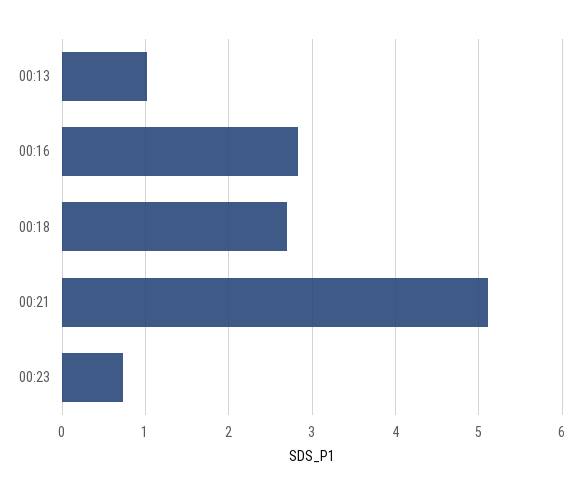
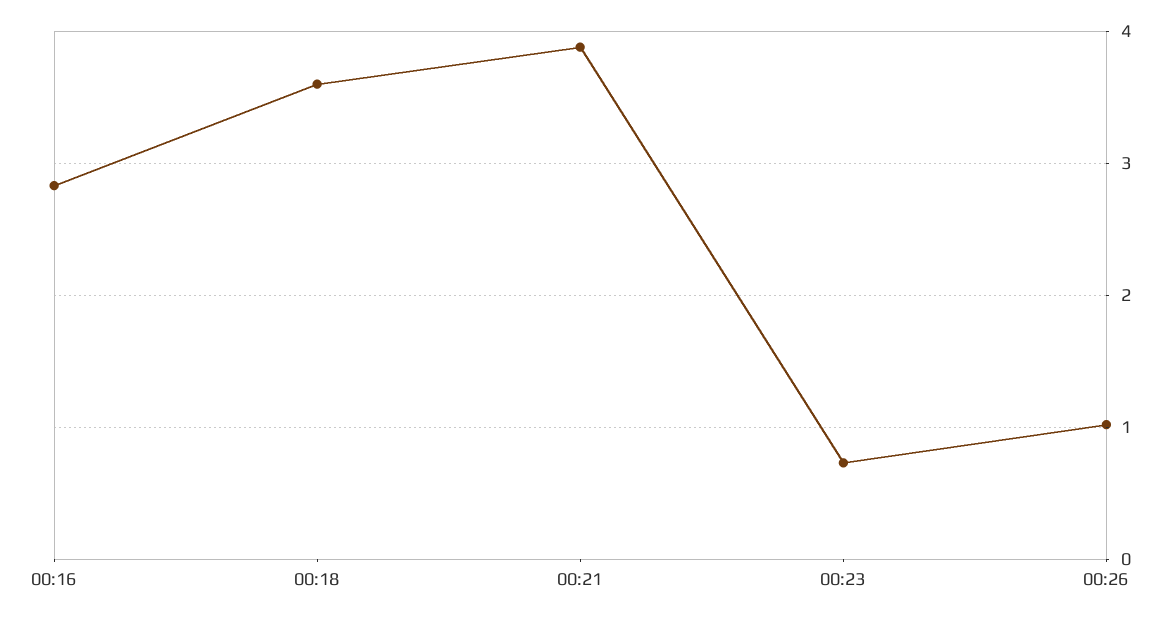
00:13: 1 -> none
00:18: 2.7 -> 3.6
00:21: 5.1 -> 3.9
00:26: none -> 1

